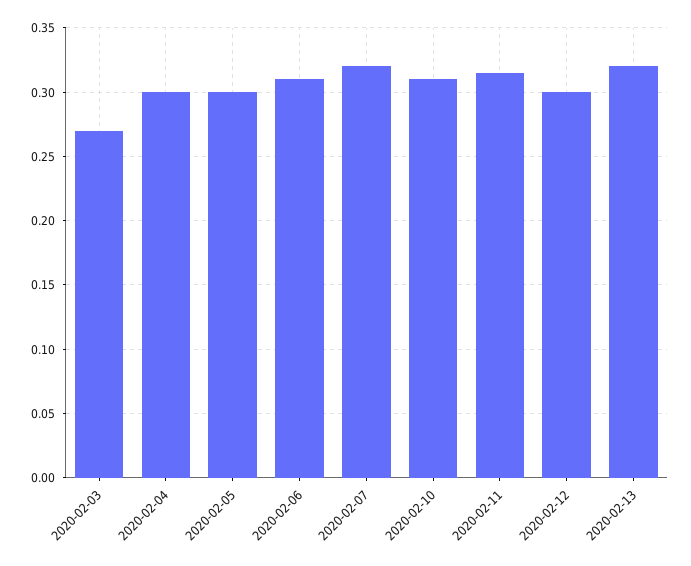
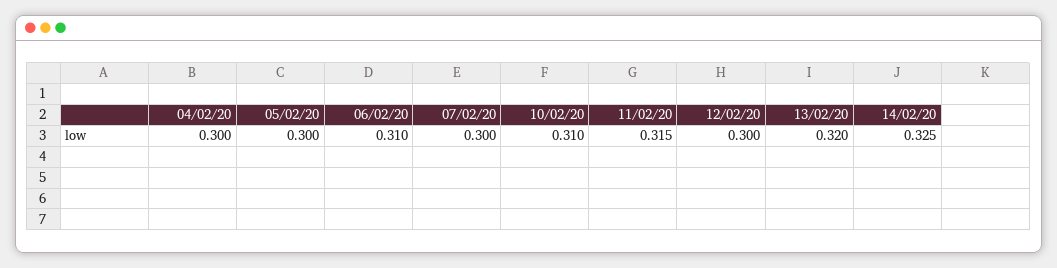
2020-02-03: 0.27 -> none
2020-02-07: 0.32 -> 0.3
14/02/20: none -> 0.325

